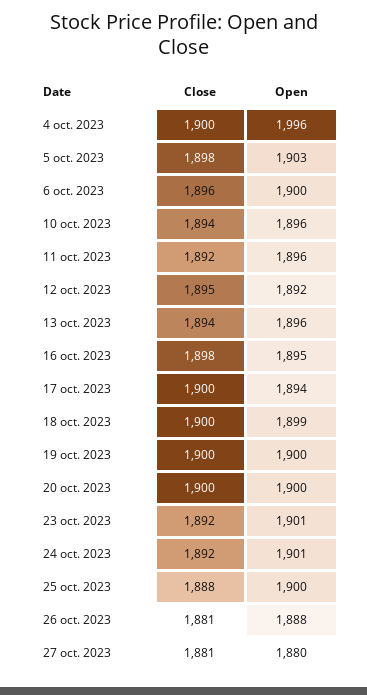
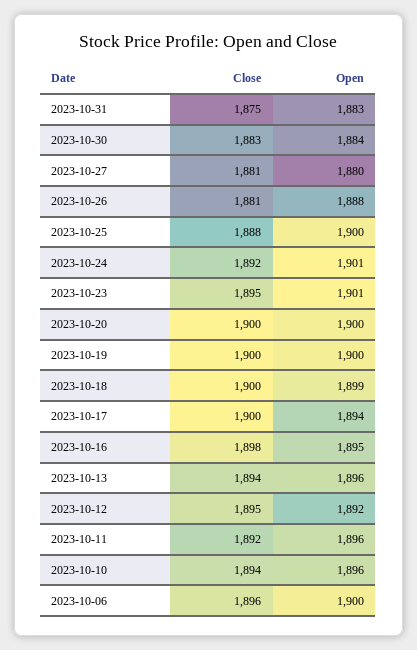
Close, 4 oct. 2023: 1900 -> none
Open, 4 oct. 2023: 1996 -> none
Close, 5 oct. 2023: 1898 -> none
Open, 5 oct. 2023: 1903 -> none
Close, 23 oct. 2023: 1892 -> 1895
Close, 2023-10-31: none -> 1875
Open, 2023-10-31: none -> 1883
Close, 2023-10-30: none -> 1883
Open, 2023-10-30: none -> 1884

